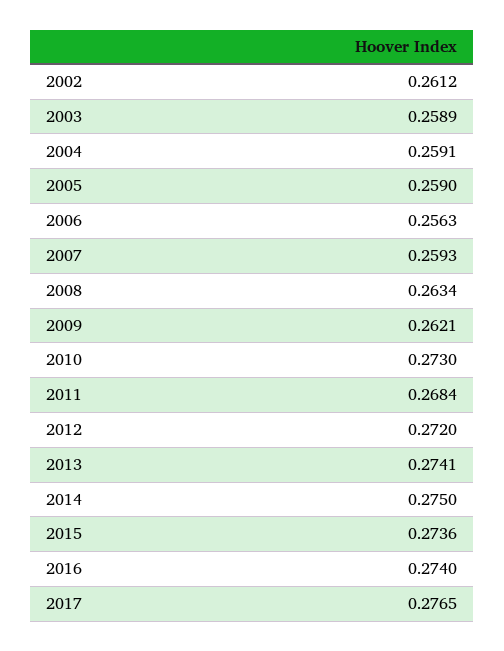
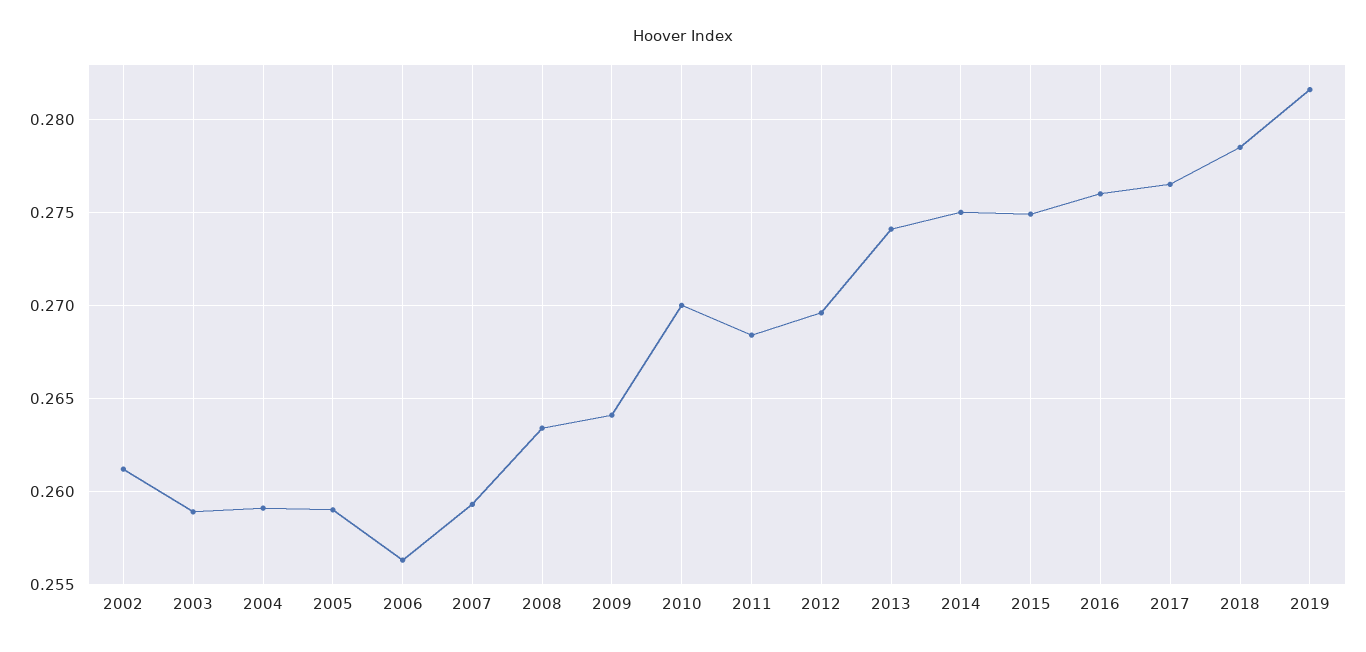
2009: 0.2621 -> 0.264
2010: 0.273 -> 0.27
2012: 0.272 -> 0.2695
2015: 0.2736 -> 0.275
2016: 0.274 -> 0.276
2018: none -> 0.2785
2019: none -> 0.2815

